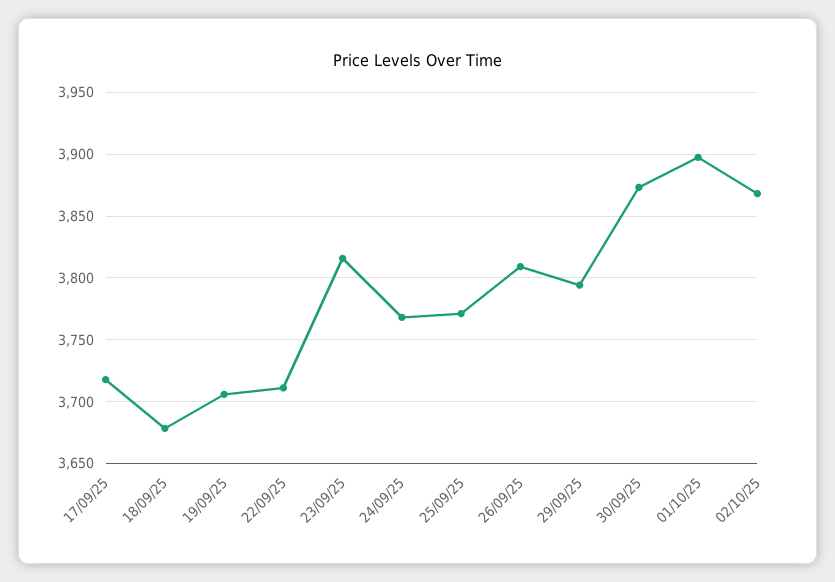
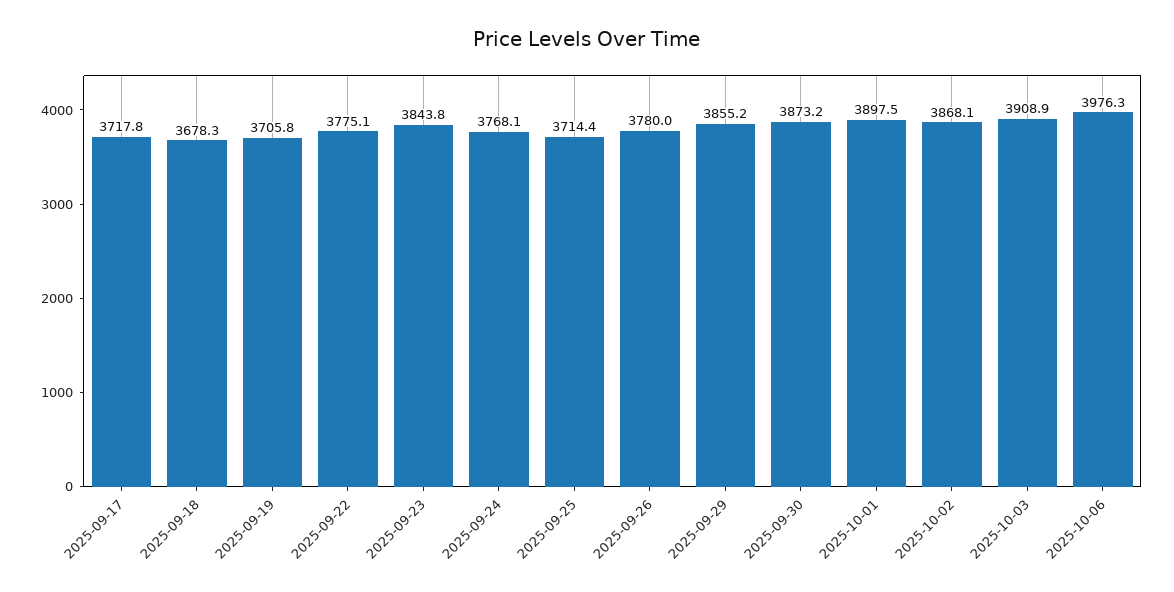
22/09/25: 3710 -> 3775.1
23/09/25: 3815 -> 3843.8
25/09/25: 3770 -> 3714.4
26/09/25: 3810 -> 3780
29/09/25: 3795 -> 3855.2
2025-10-03: none -> 3908.9
2025-10-06: none -> 3976.3

